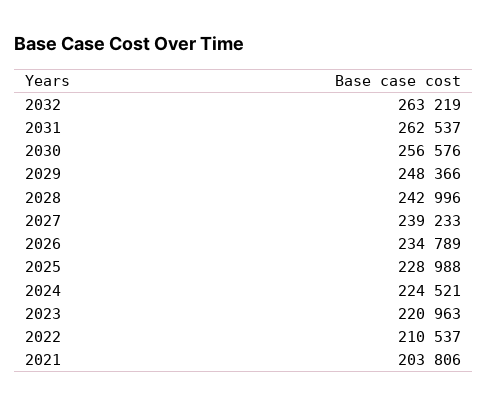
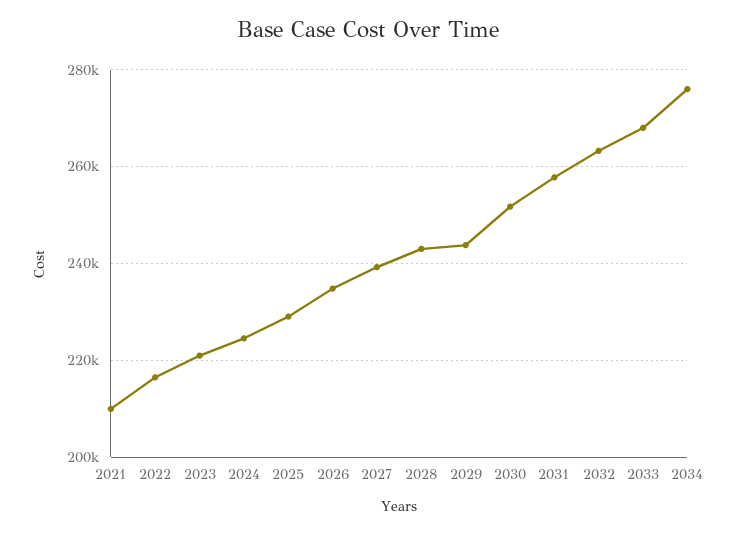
2031: 262537 -> 258000
2030: 256576 -> 252000
2029: 248366 -> 244000
2022: 210537 -> 216000
2021: 203806 -> 210000
2033: none -> 268000
2034: none -> 276000

